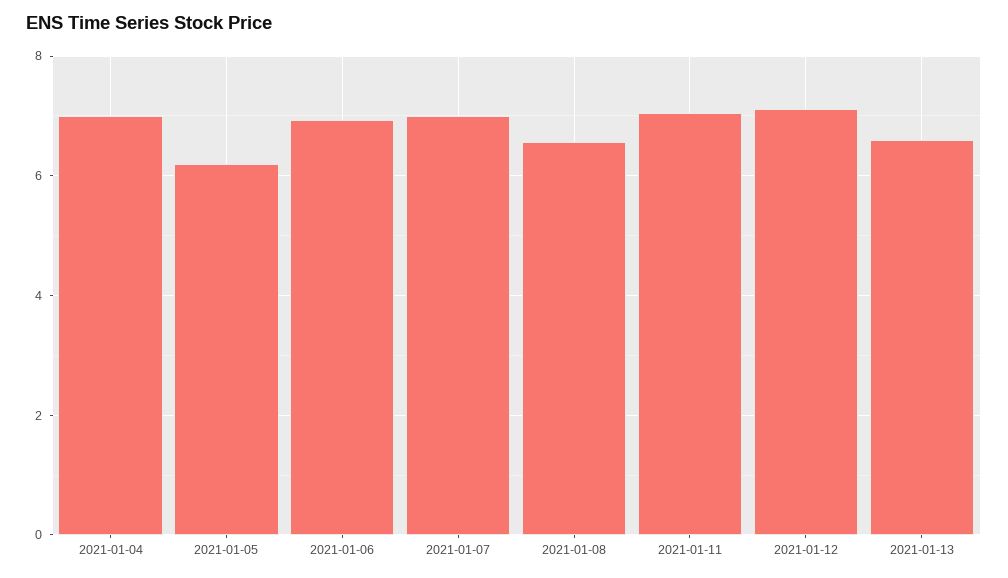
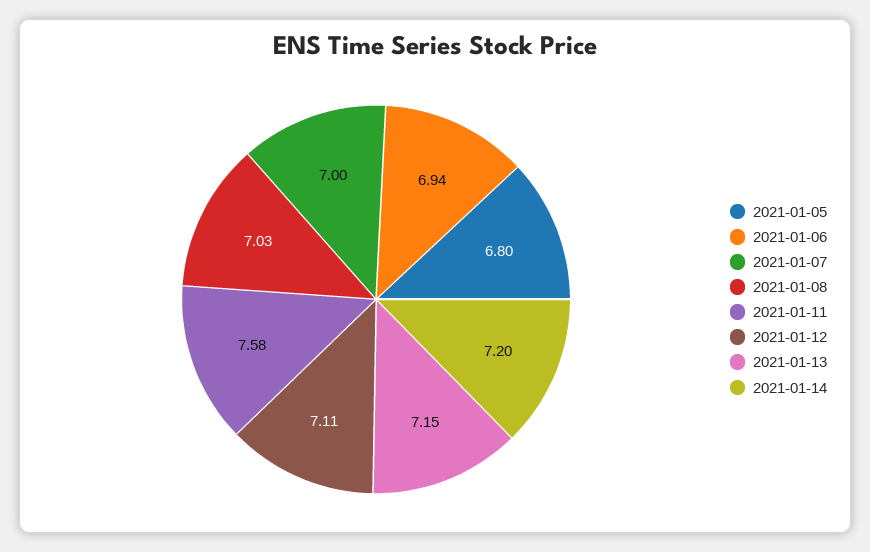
2021-01-04: 7 -> none
2021-01-05: 6.2 -> 6.8
2021-01-08: 6.6 -> 7.03
2021-01-11: 7 -> 7.58
2021-01-13: 6.6 -> 7.15
2021-01-14: none -> 7.2

